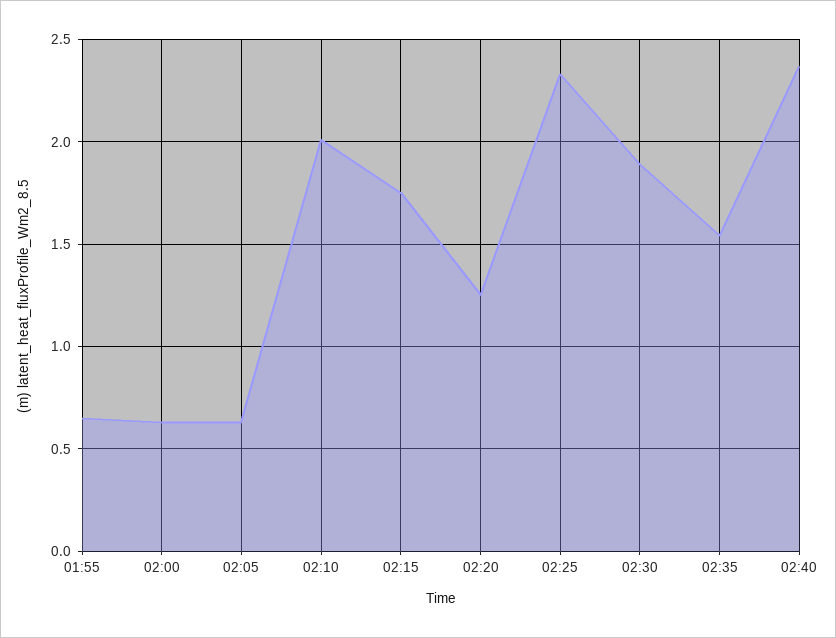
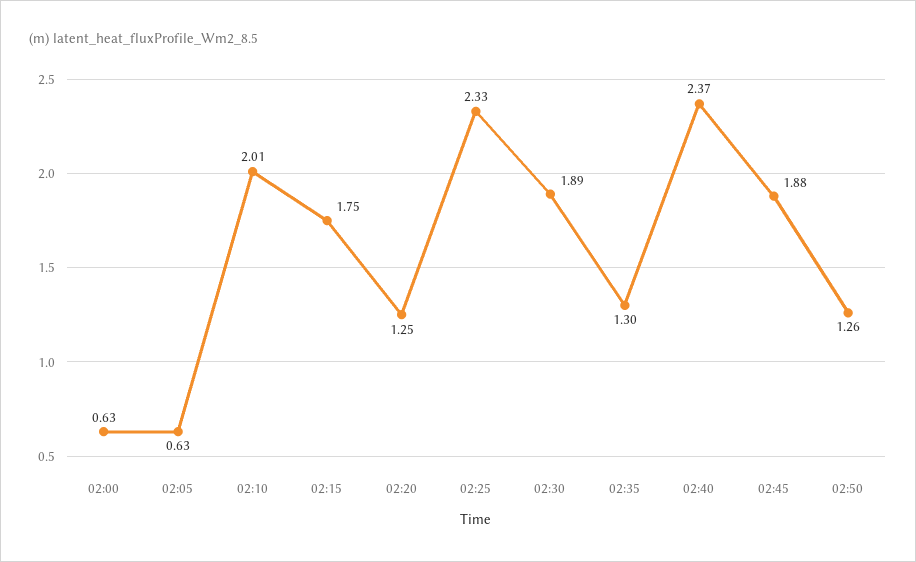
01:55: 0.65 -> none
02:35: 1.55 -> 1.3
02:45: none -> 1.88
02:50: none -> 1.26

